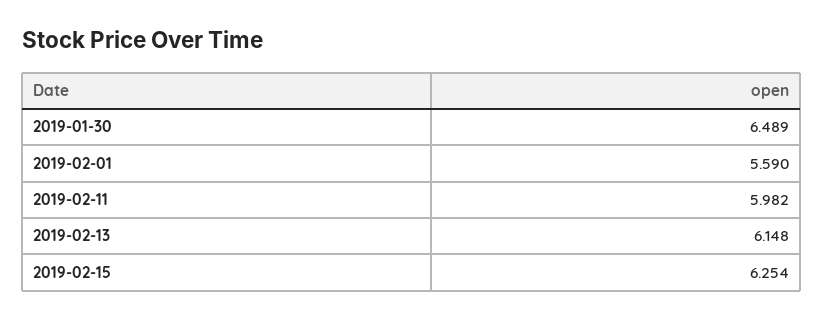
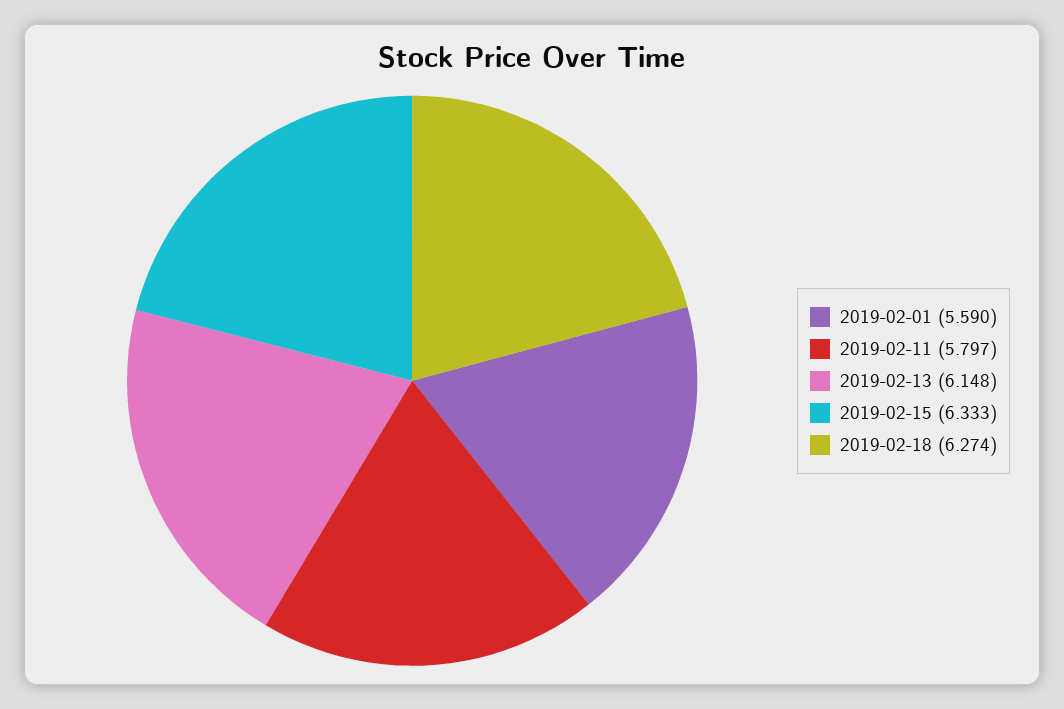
2019-01-30: 6.489 -> none
2019-02-11: 5.982 -> 5.797
2019-02-15: 6.254 -> 6.333
2019-02-18: none -> 6.274

